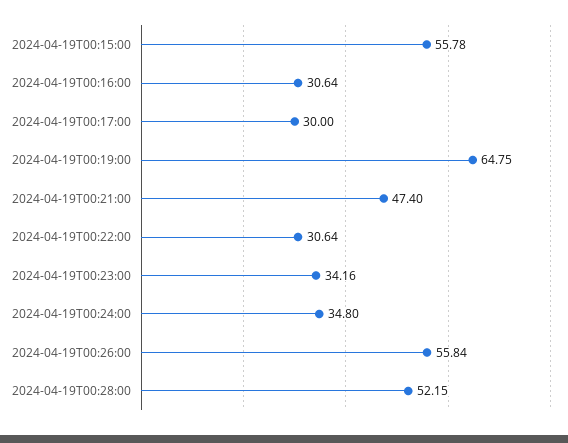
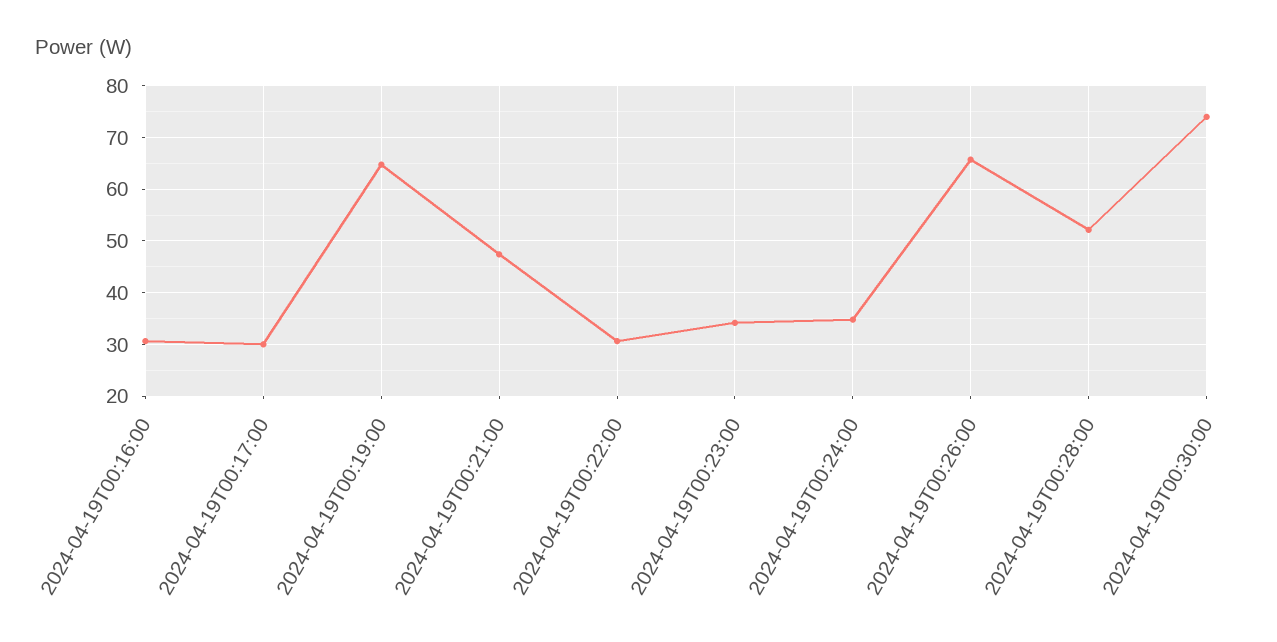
2024-04-19T00:15:00: 55.78 -> none
2024-04-19T00:26:00: 55.84 -> 66
2024-04-19T00:30:00: none -> 74

